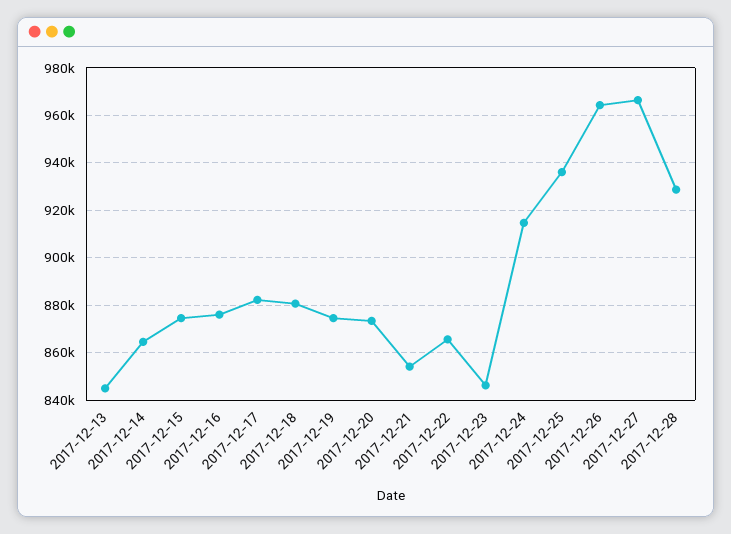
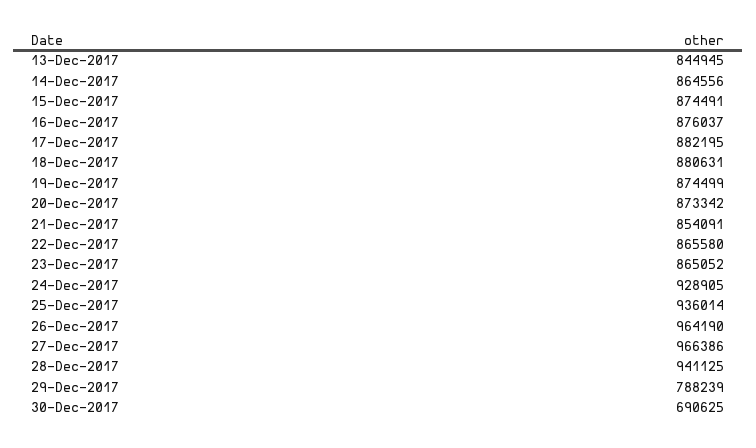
2017-12-23: 845000 -> 865052
2017-12-24: 915000 -> 928905
2017-12-28: 930000 -> 941125
29-Dec-2017: none -> 788239
30-Dec-2017: none -> 690625

